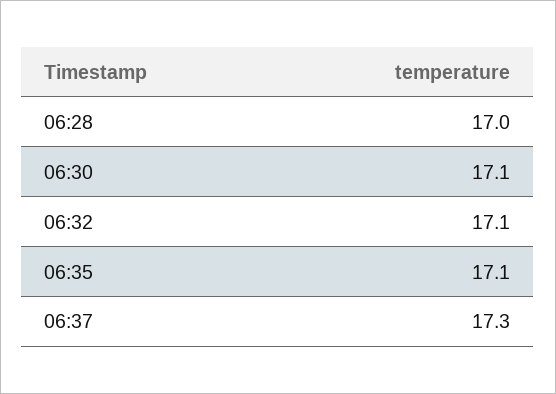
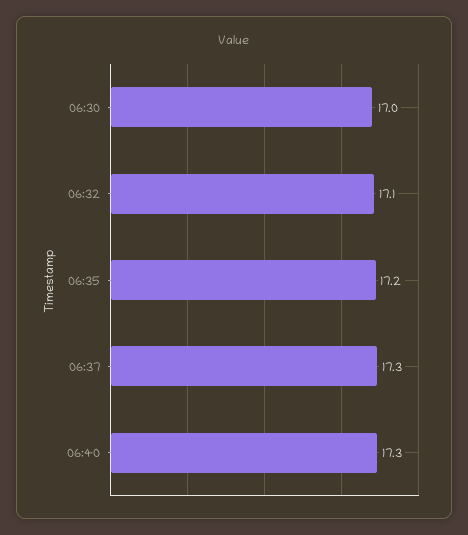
06:28: 17 -> none
06:30: 17.1 -> 17
06:35: 17.1 -> 17.2
06:40: none -> 17.3

